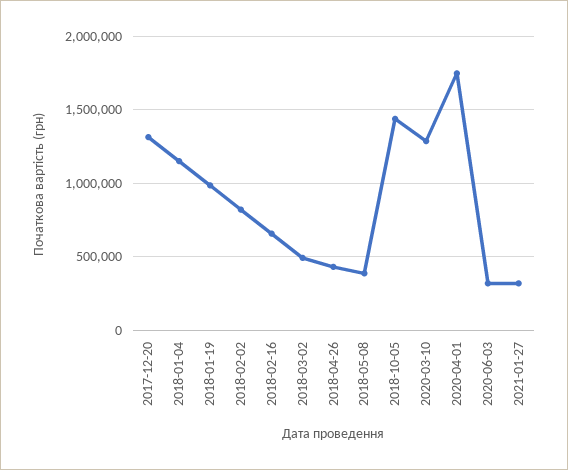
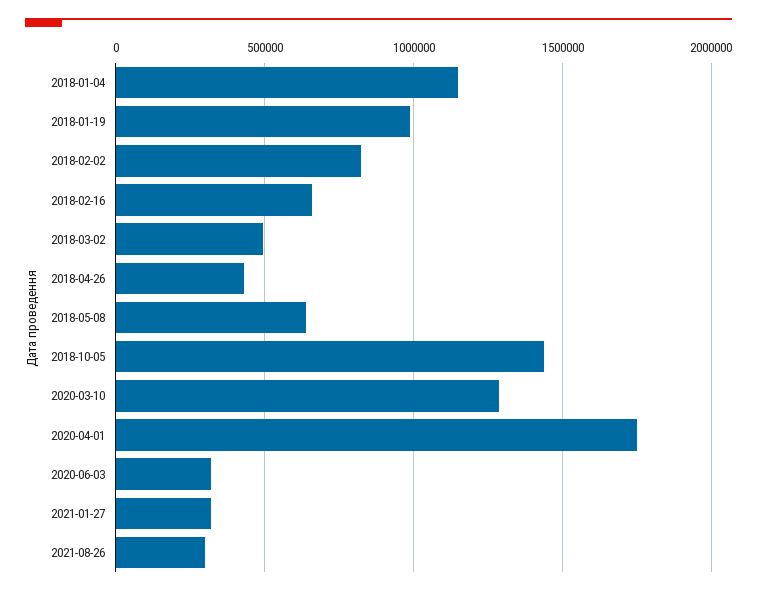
2017-12-20: 1300000 -> none
2018-05-08: 400000 -> 650000
2021-08-26: none -> 300000

